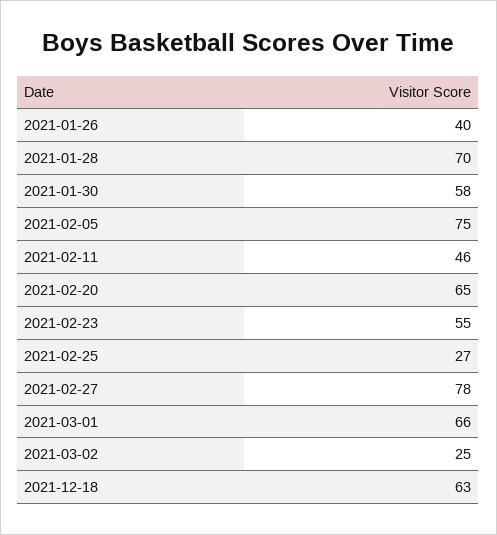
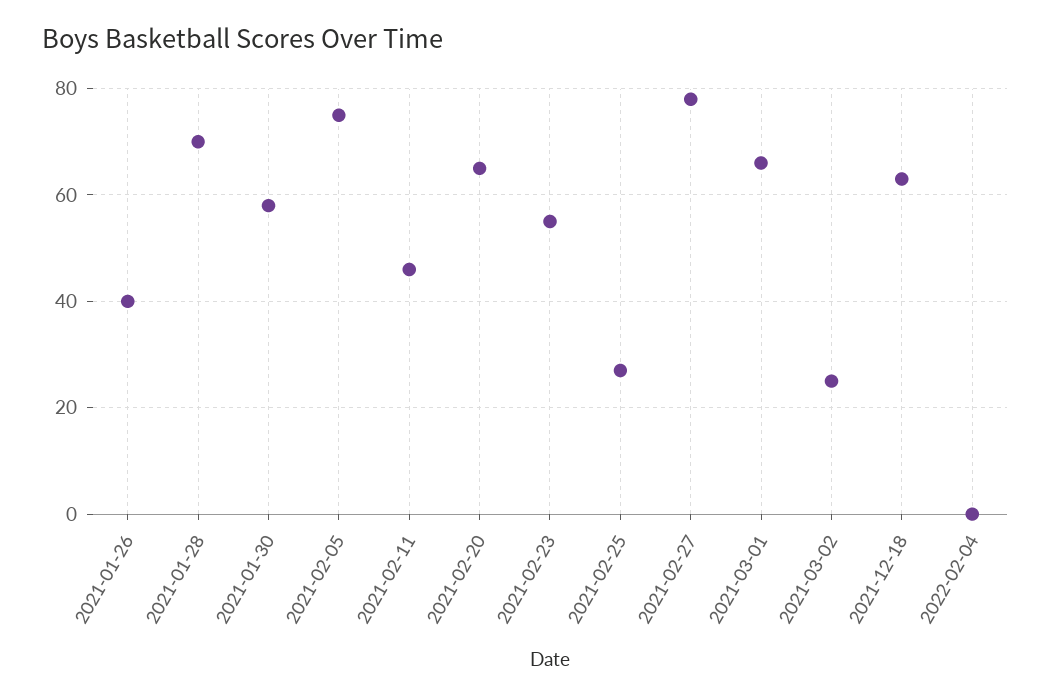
2022-02-04: none -> 0

